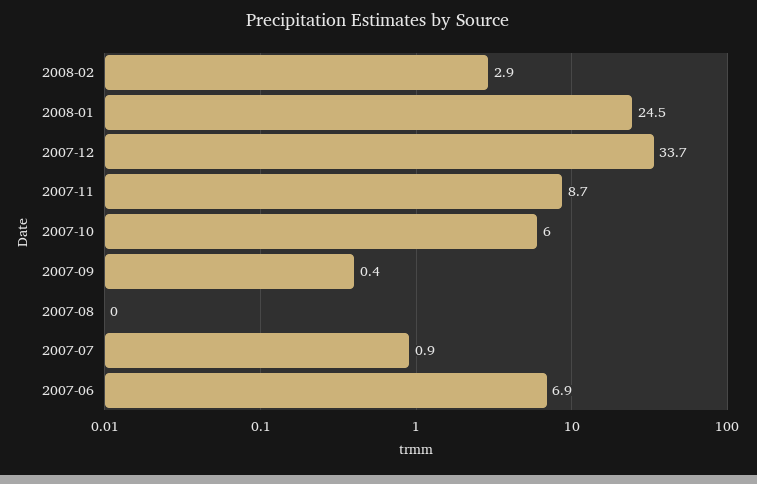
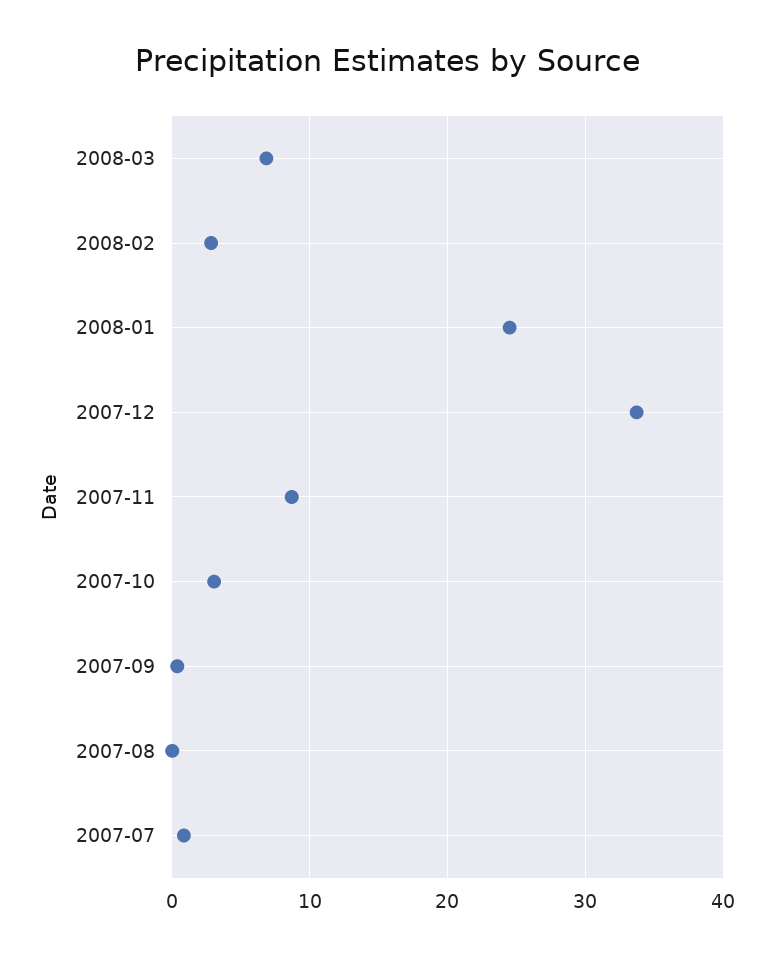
2007-10: 6 -> 3
2007-06: 6.9 -> none
2008-03: none -> 7

